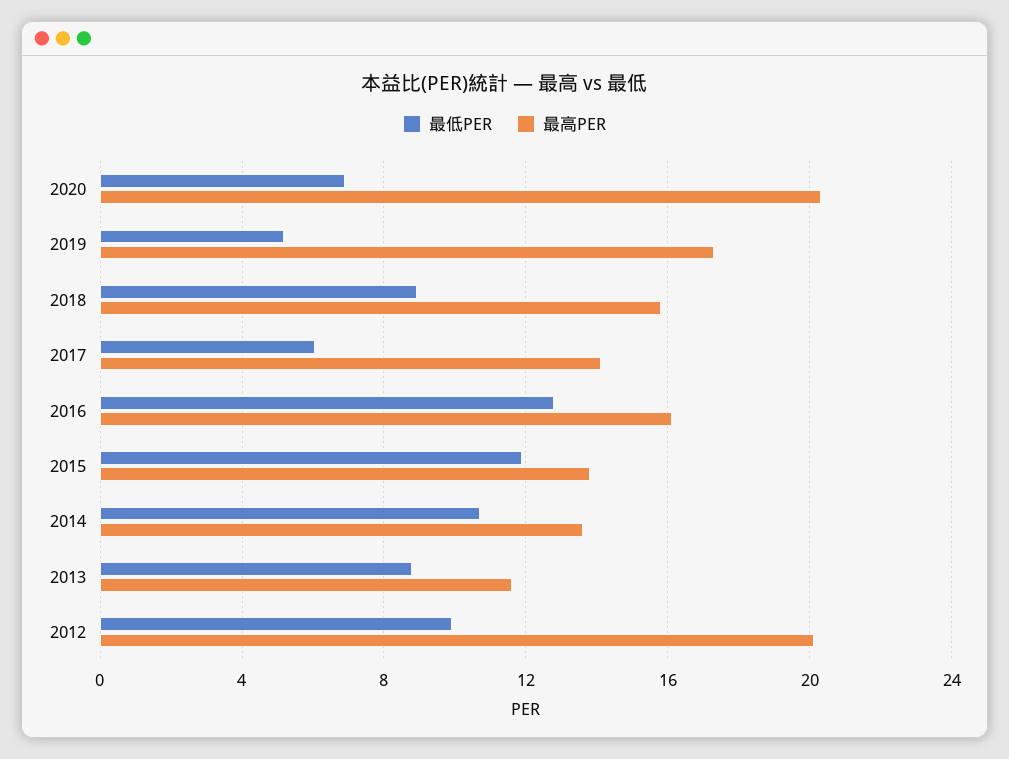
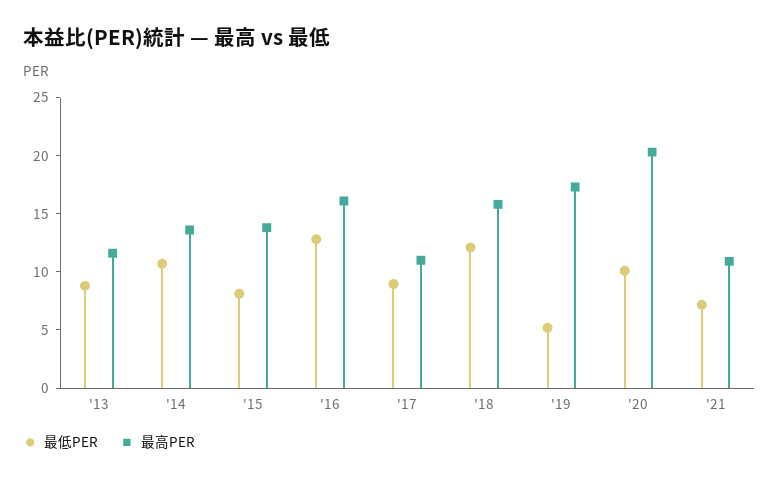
最低PER, 2020: 7 -> 10
最低PER, 2018: 9 -> 12
最低PER, 2017: 6 -> 9
最高PER, 2017: 14 -> 11
最低PER, 2015: 12 -> 8
最低PER, 2012: 10 -> none
最高PER, 2012: 20 -> none
最低PER, '21: none -> 7
最高PER, '21: none -> 11

